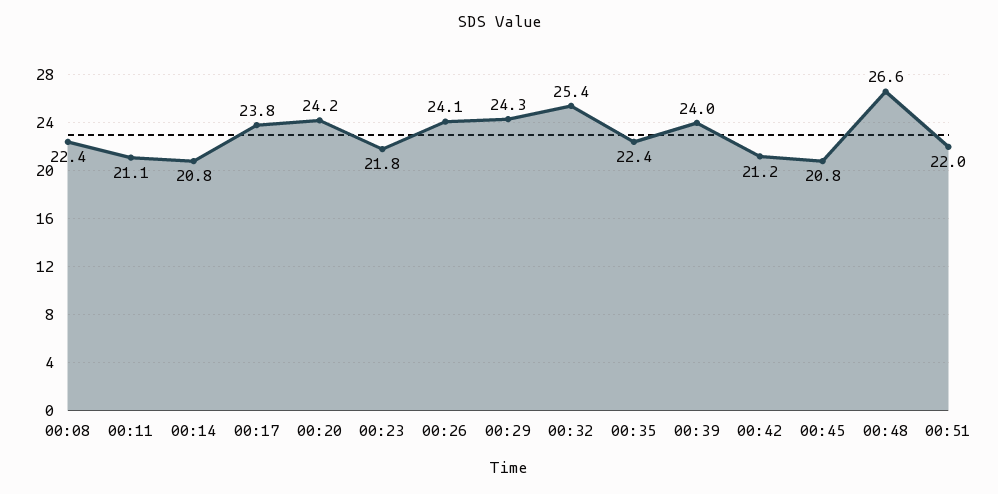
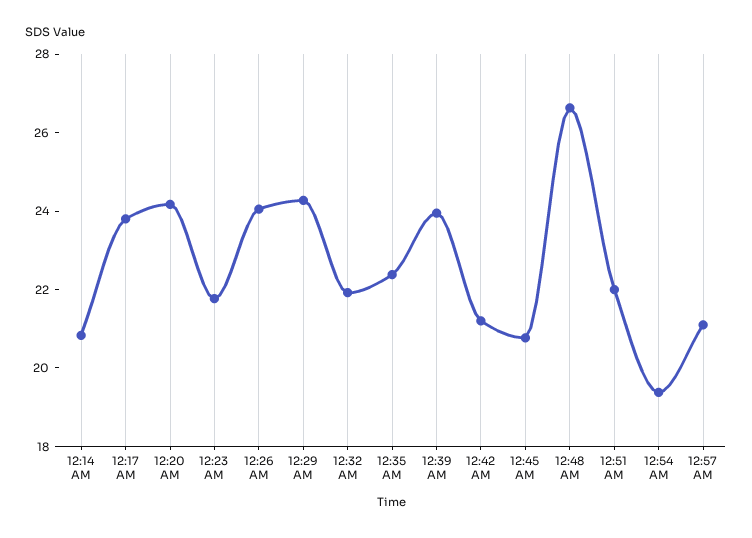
00:08: 22.4 -> none
00:11: 21.1 -> none
00:32: 25.4 -> 22
12:54 AM: none -> 19.5
12:57 AM: none -> 21

